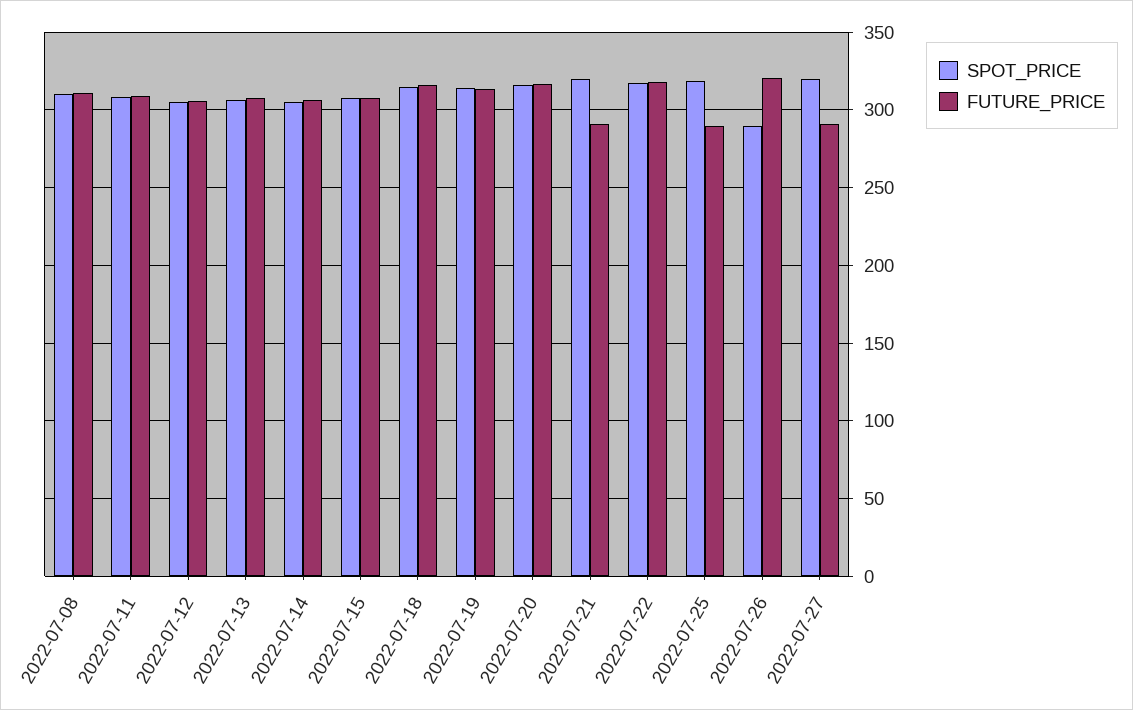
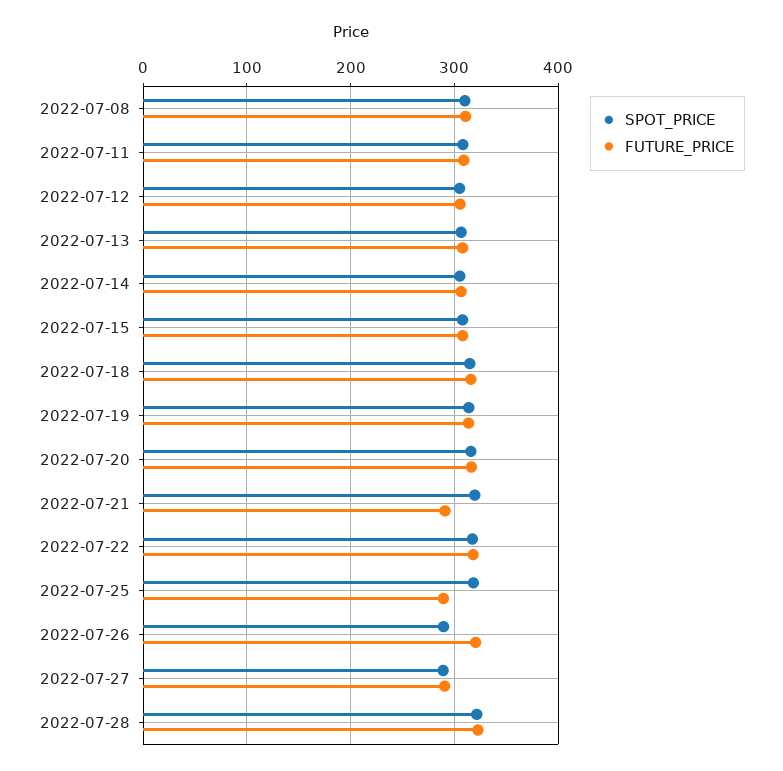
SPOT_PRICE, 2022-07-27: 320 -> 290
SPOT_PRICE, 2022-07-28: none -> 320
FUTURE_PRICE, 2022-07-28: none -> 320

